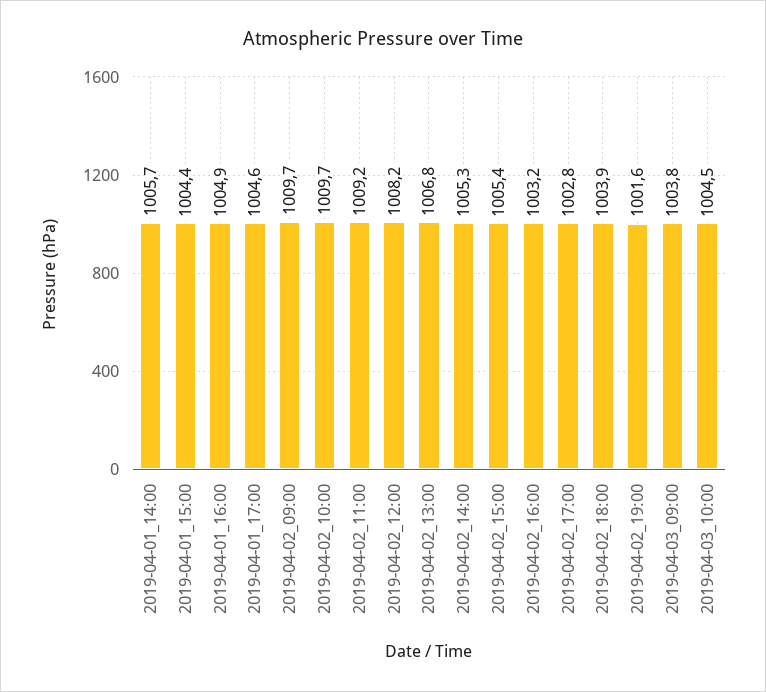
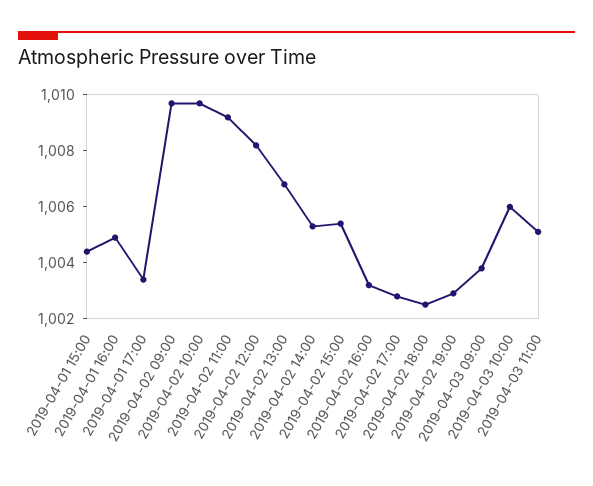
2019-04-01_14:00: 1005.7 -> none
2019-04-01_17:00: 1004.6 -> 1003.5
2019-04-02_18:00: 1003.9 -> 1002.5
2019-04-02_19:00: 1001.6 -> 1003
2019-04-03_10:00: 1004.5 -> 1006
2019-04-03 11:00: none -> 1005

